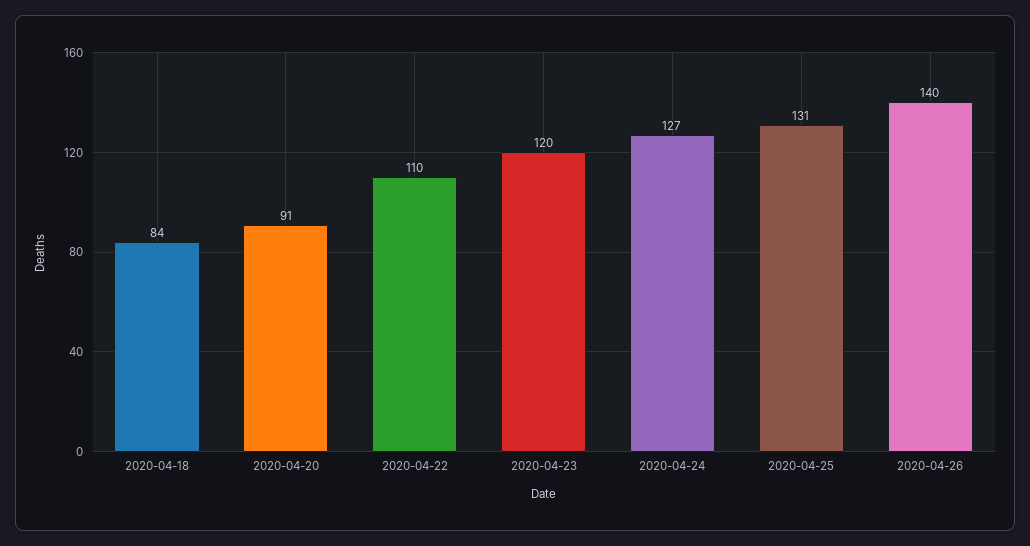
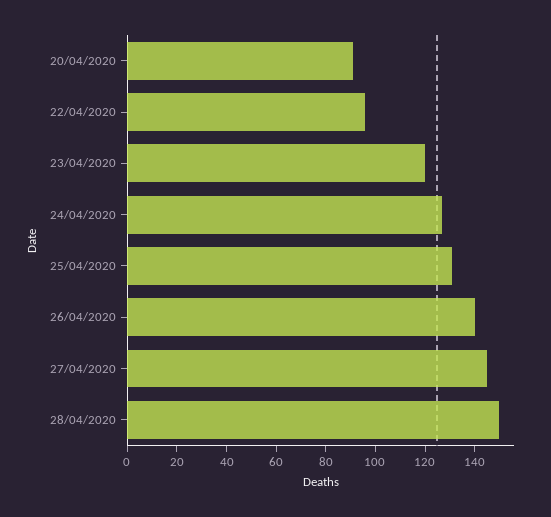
2020-04-18: 84 -> none
2020-04-22: 110 -> 95
27/04/2020: none -> 145
28/04/2020: none -> 150

